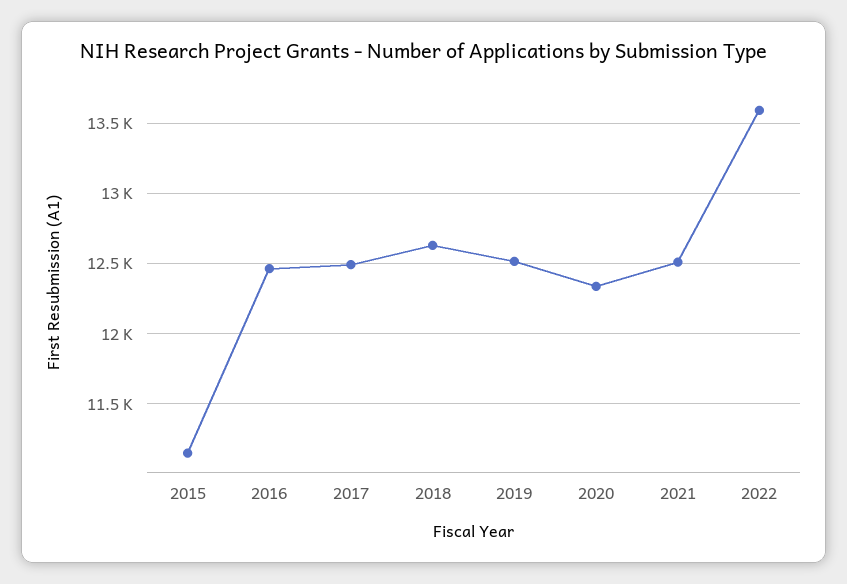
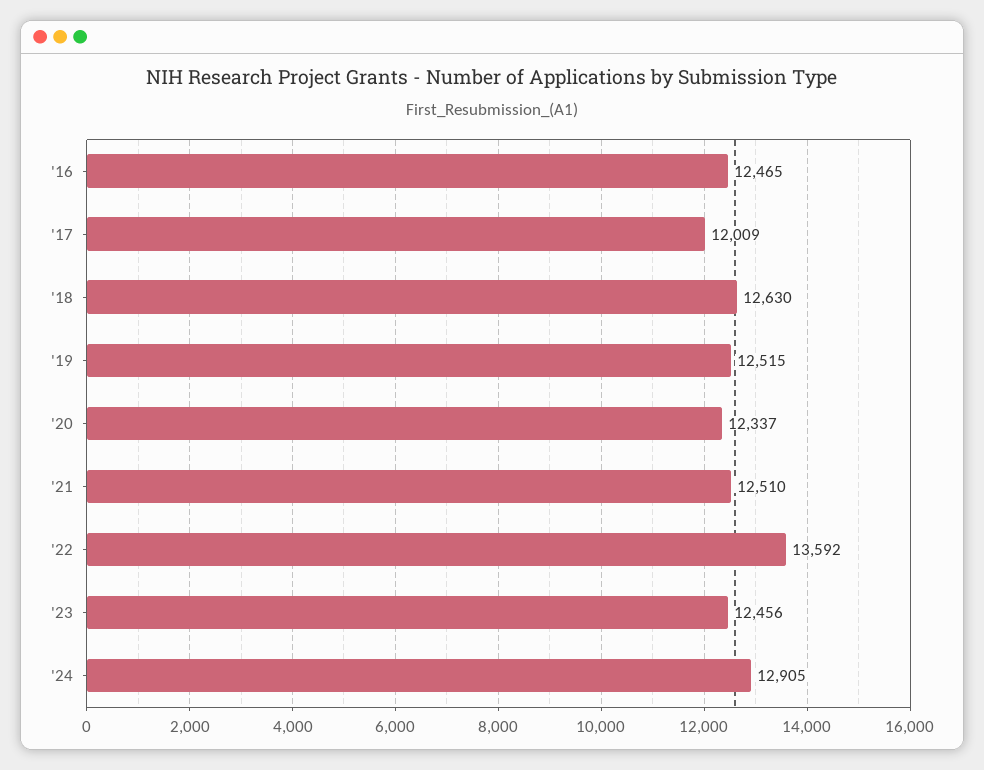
2015: 11150 -> none
2017: 12500 -> 12009
'23: none -> 12456
'24: none -> 12905

